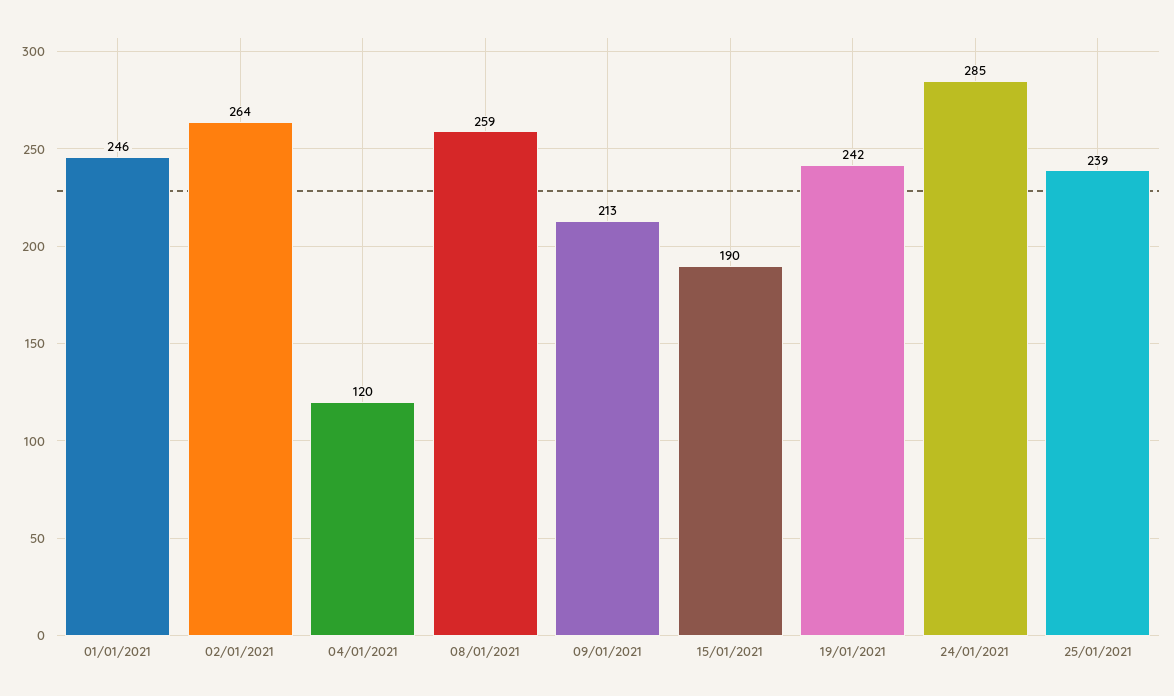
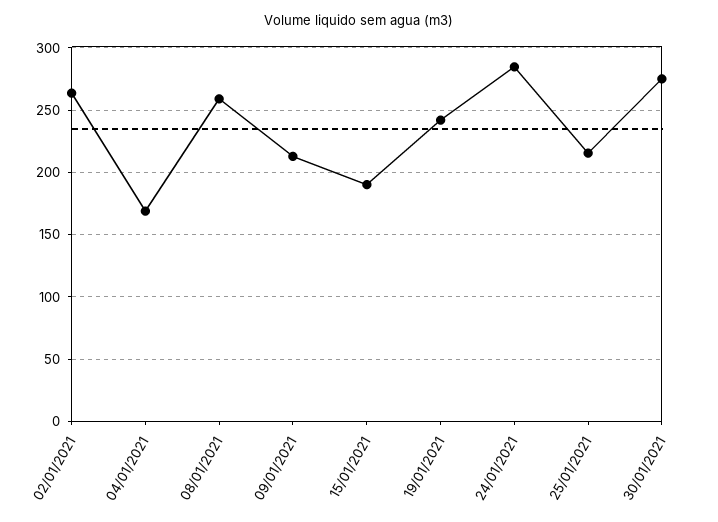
01/01/2021: 246 -> none
04/01/2021: 120 -> 170
25/01/2021: 239 -> 215
30/01/2021: none -> 275

